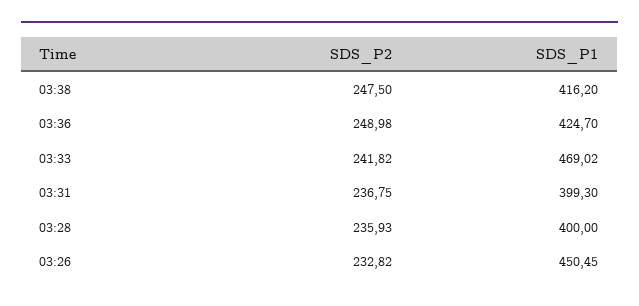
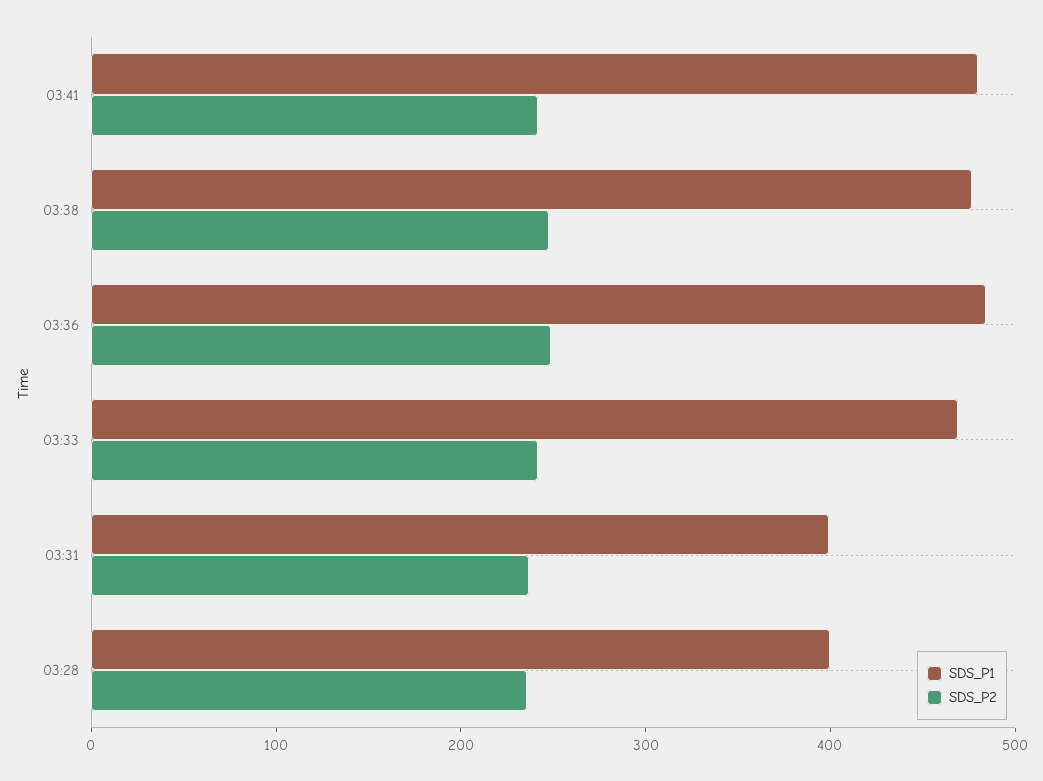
SDS_P1, 03:38: 416.2 -> 480
SDS_P1, 03:36: 424.7 -> 480
SDS_P2, 03:26: 232.82 -> none
SDS_P1, 03:26: 450.45 -> none
SDS_P1, 03:41: none -> 480
SDS_P2, 03:41: none -> 240

